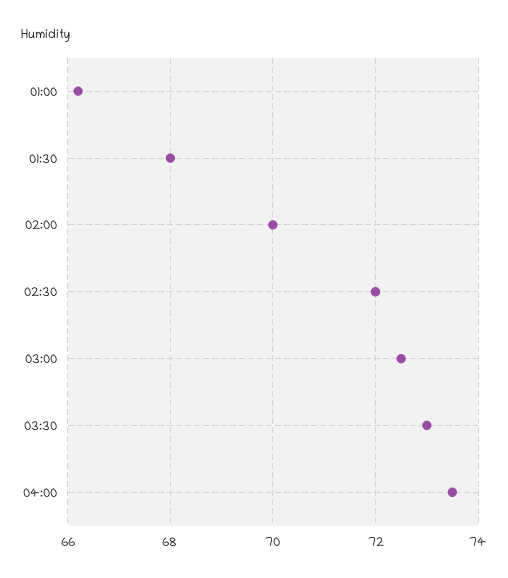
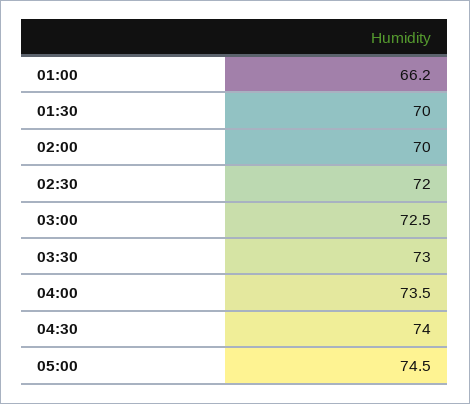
01:30: 68 -> 70
04:30: none -> 74
05:00: none -> 74.5

